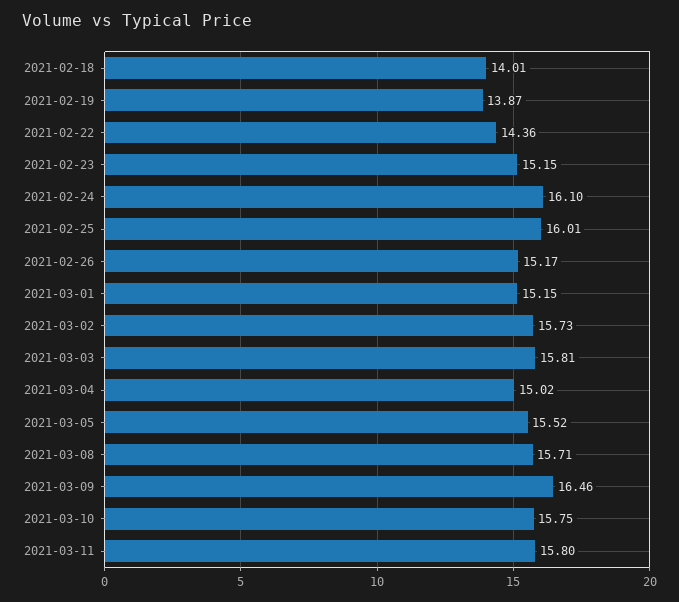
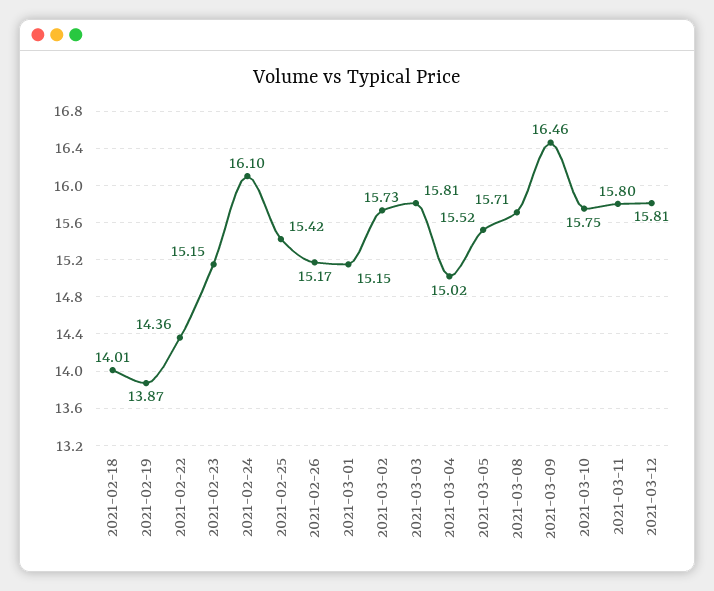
2021-02-25: 16.01 -> 15.42
2021-03-12: none -> 15.81

